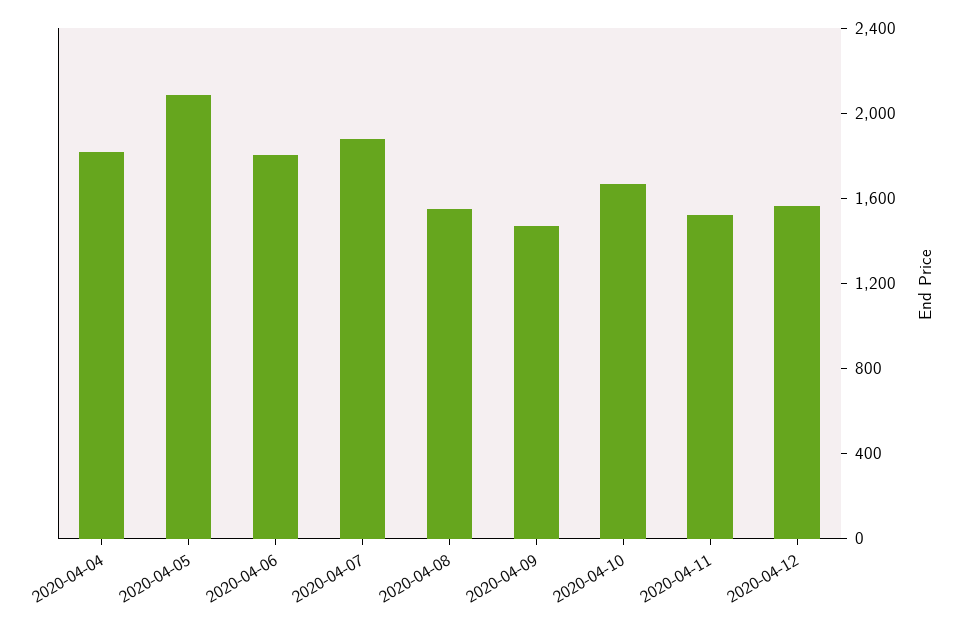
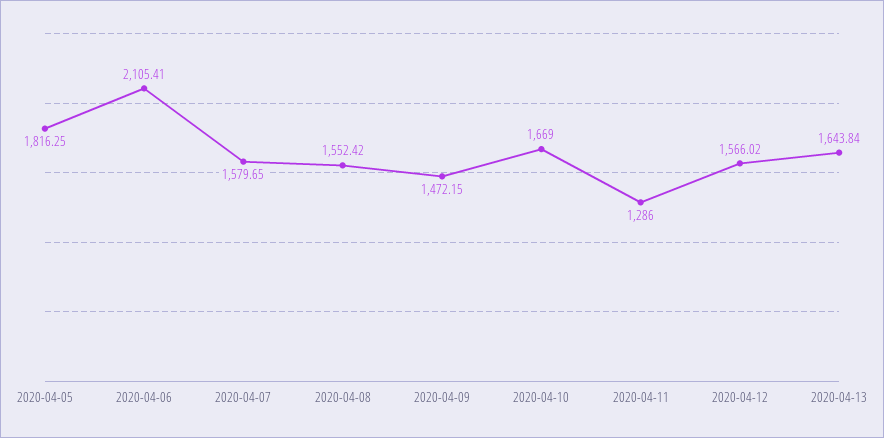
2020-04-04: 1800 -> none
2020-04-05: 2100 -> 1816.25
2020-04-06: 1800 -> 2105.41
2020-04-07: 1900 -> 1579.65
2020-04-11: 1500 -> 1286
2020-04-13: none -> 1643.84

